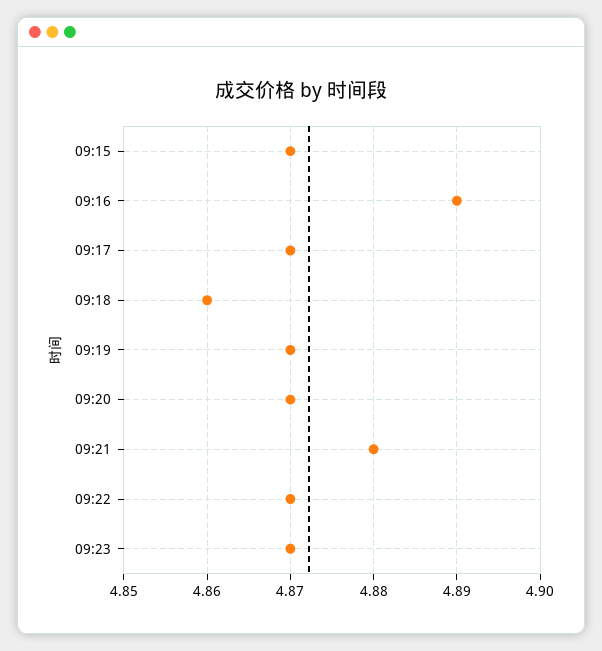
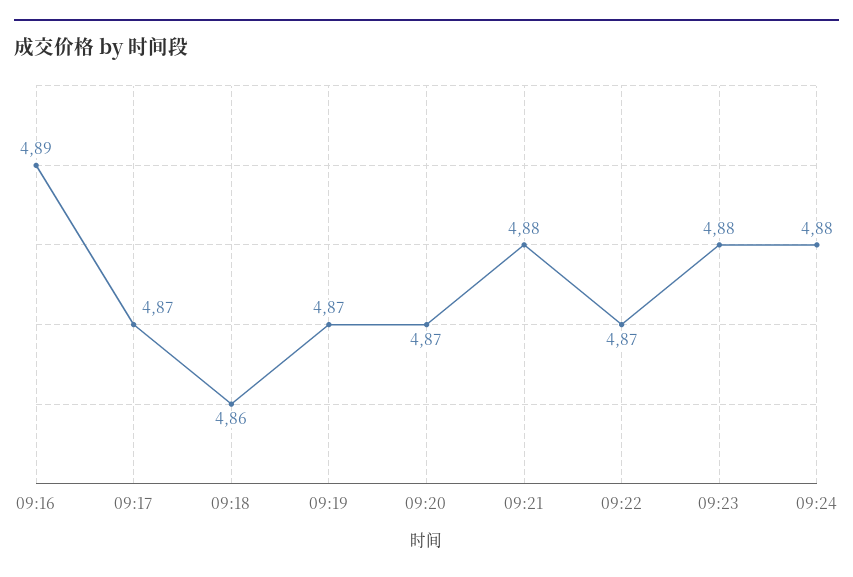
09:15: 4.87 -> none
09:23: 4.87 -> 4.88
09:24: none -> 4.88

